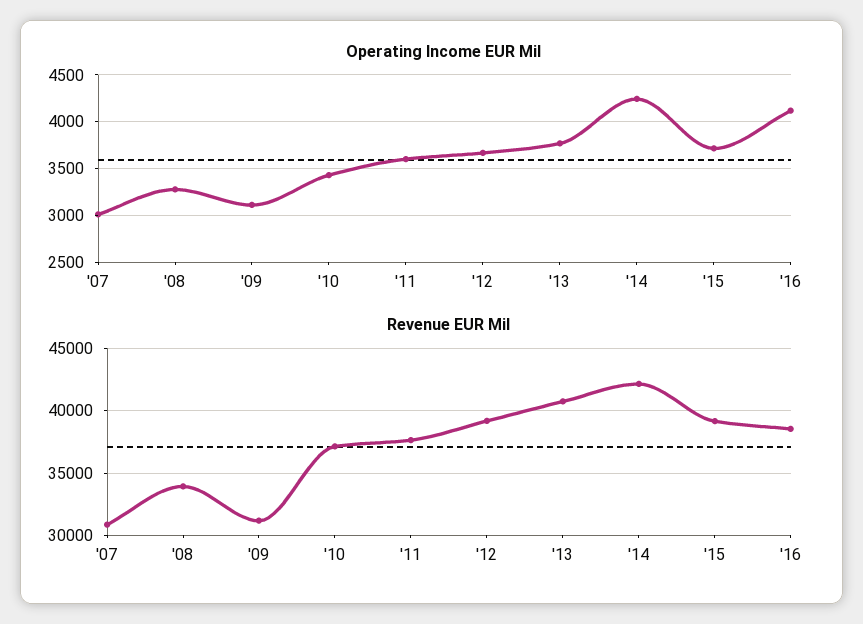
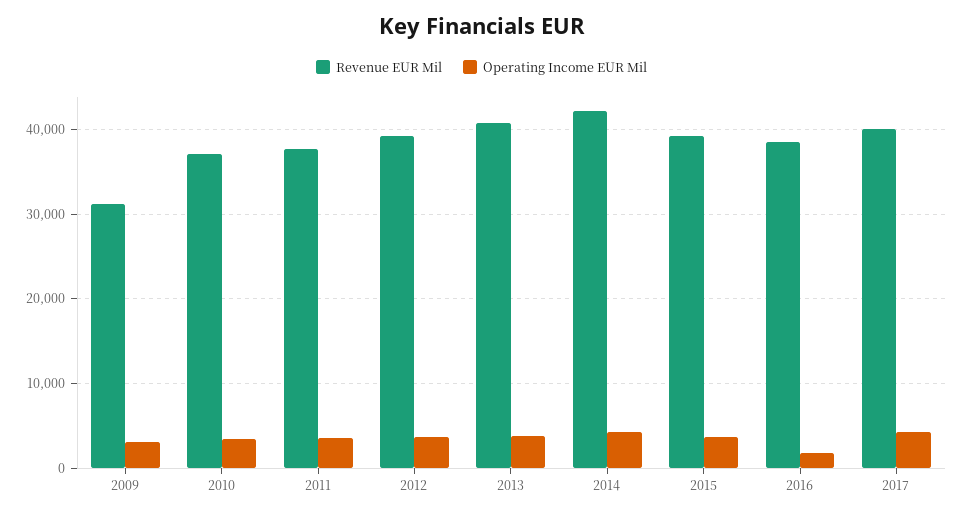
Operating Income EUR Mil, '07: 3000 -> none
Operating Income EUR Mil, '08: 3300 -> none
Operating Income EUR Mil, '16: 4100 -> 2000
Revenue EUR Mil, '07: 31000 -> none
Revenue EUR Mil, '08: 34000 -> none
Revenue EUR Mil, 2017: none -> 40000
Operating Income EUR Mil, 2017: none -> 4000

